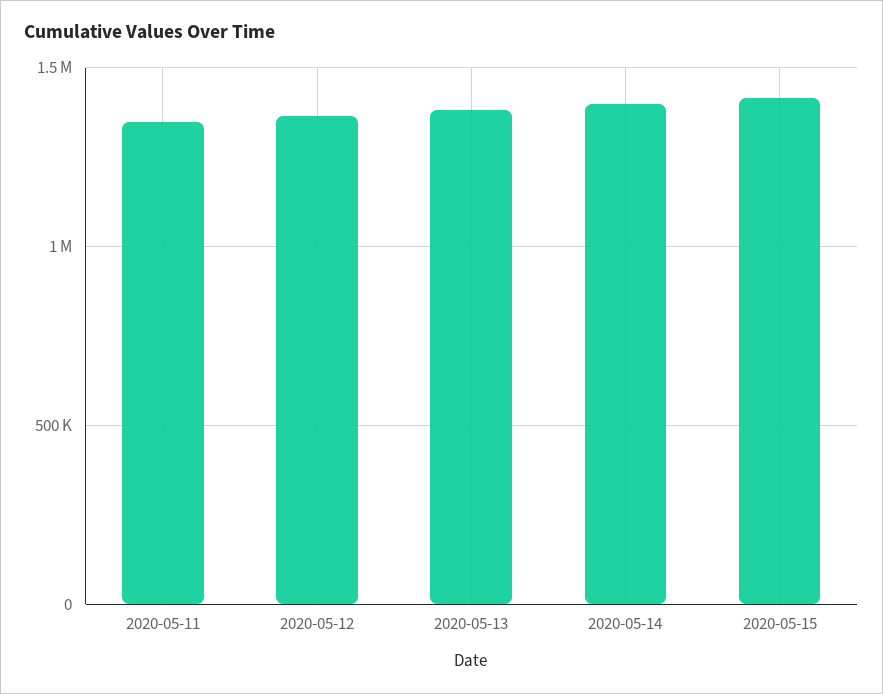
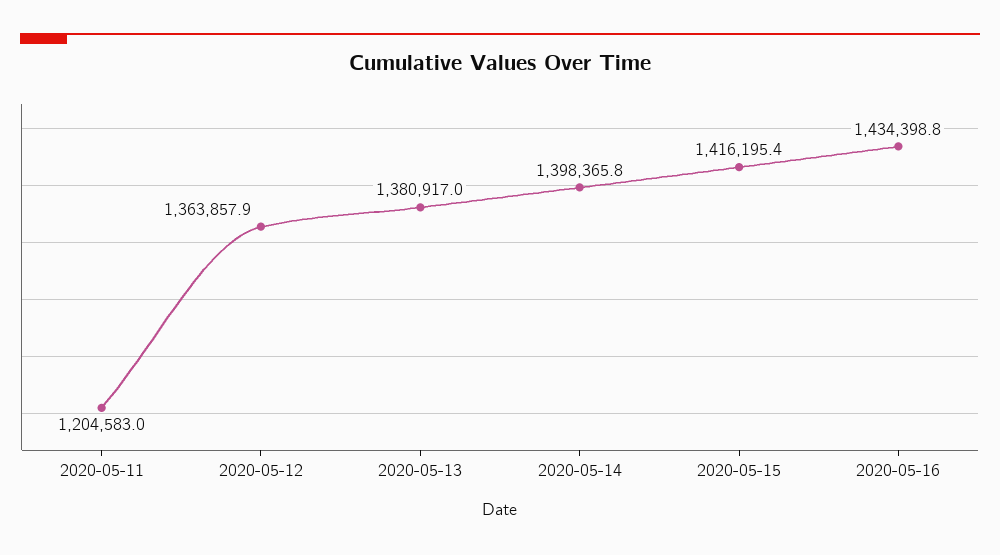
2020-05-11: 1350000 -> 1204583
2020-05-16: none -> 1434398.8

